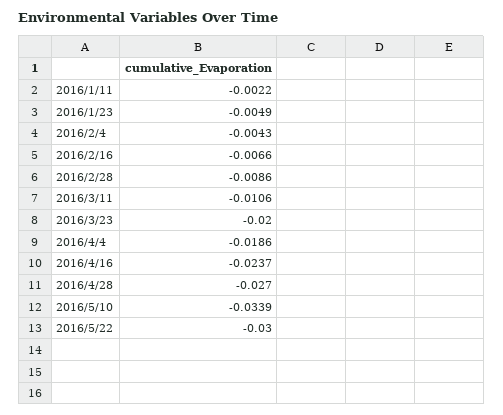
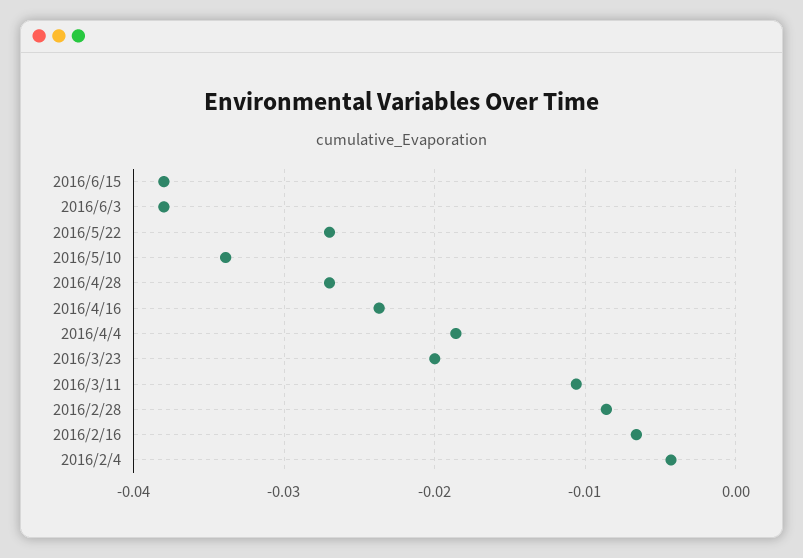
2016/1/11: -0.0022 -> none
2016/1/23: -0.0049 -> none
2016/5/22: -0.03 -> -0.027
2016/6/15: none -> -0.038
2016/6/3: none -> -0.038

